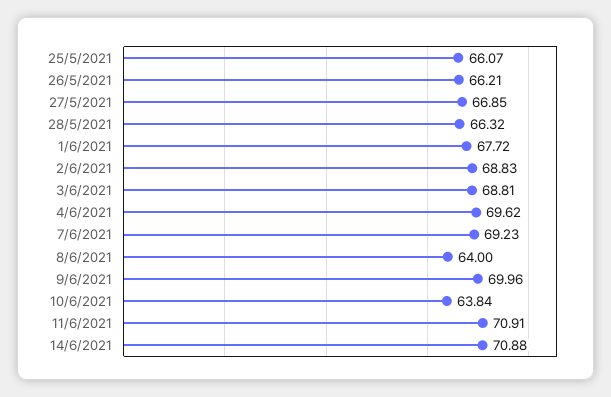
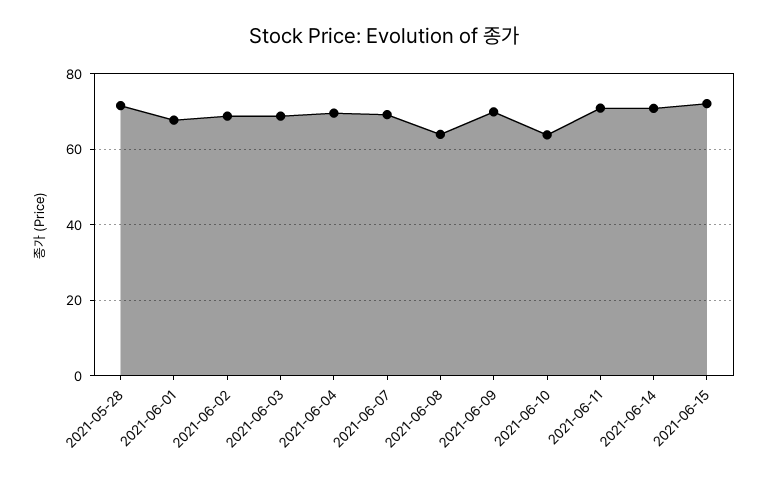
25/5/2021: 66.07 -> none
26/5/2021: 66.21 -> none
27/5/2021: 66.85 -> none
28/5/2021: 66.32 -> 72
2021-06-15: none -> 72

